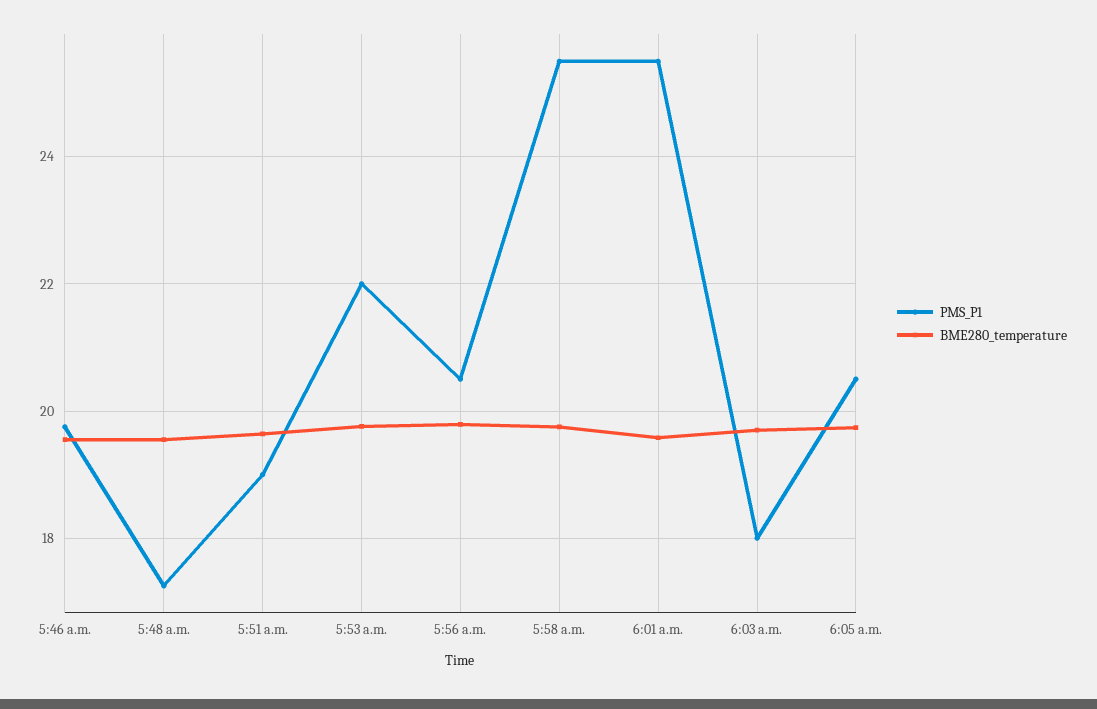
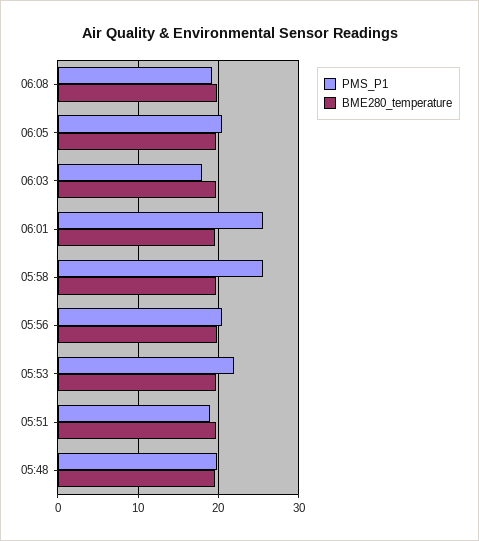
PMS_P1, 5:46 a.m.: 19.8 -> none
BME280_temperature, 5:46 a.m.: 19.6 -> none
PMS_P1, 5:48 a.m.: 17.2 -> 20
PMS_P1, 06:08: none -> 19
BME280_temperature, 06:08: none -> 20

